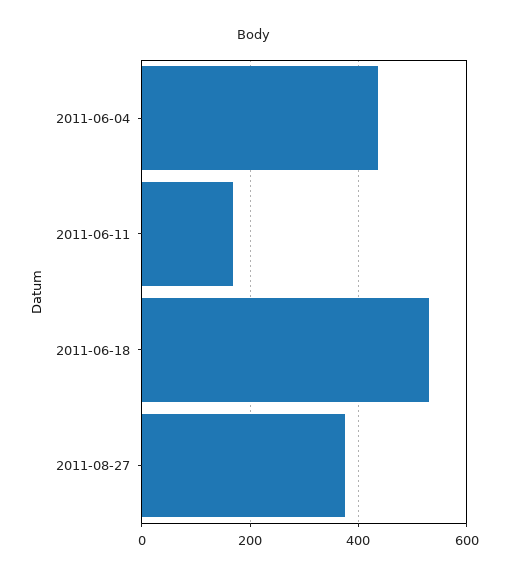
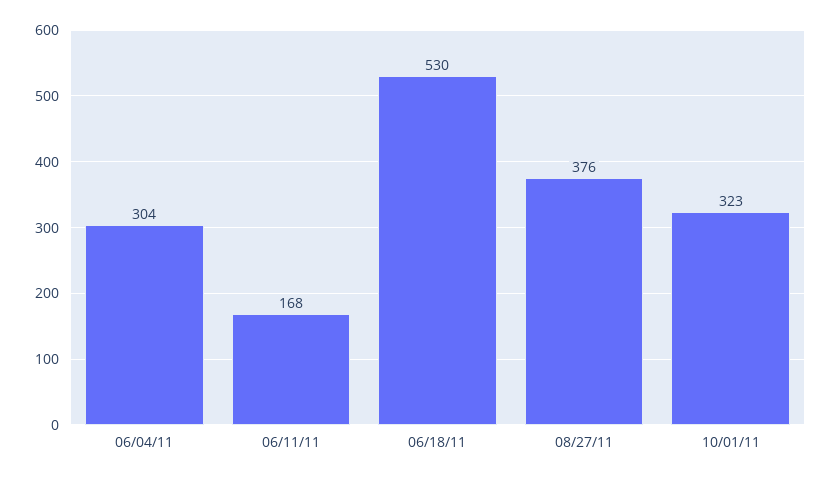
2011-06-04: 440 -> 304
10/01/11: none -> 323

